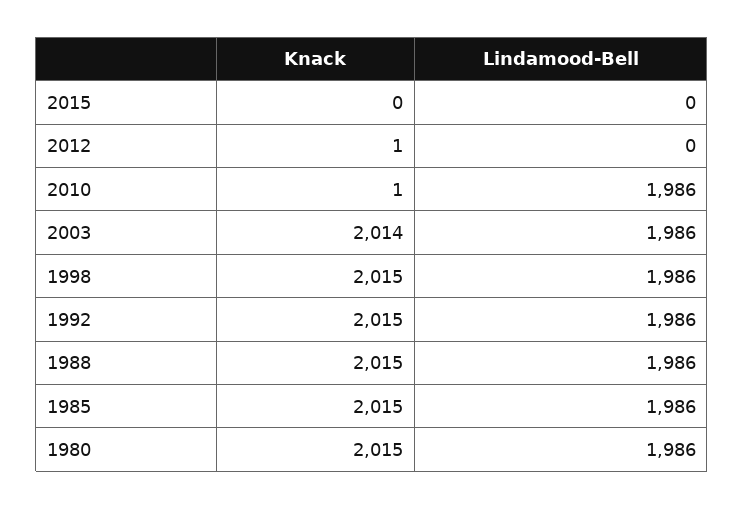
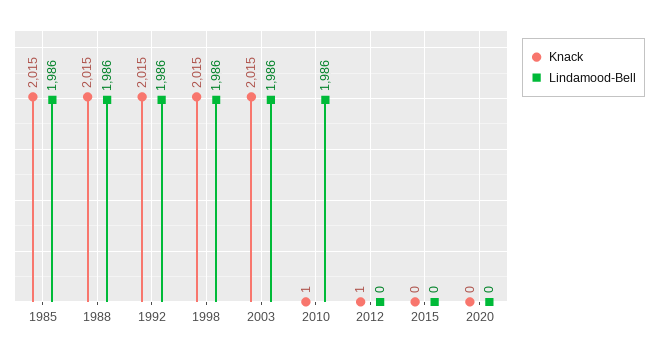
Knack, 2003: 2014 -> 2015
Knack, 1980: 2015 -> none
Lindamood-Bell, 1980: 1986 -> none
Knack, 2020: none -> 0
Lindamood-Bell, 2020: none -> 0

